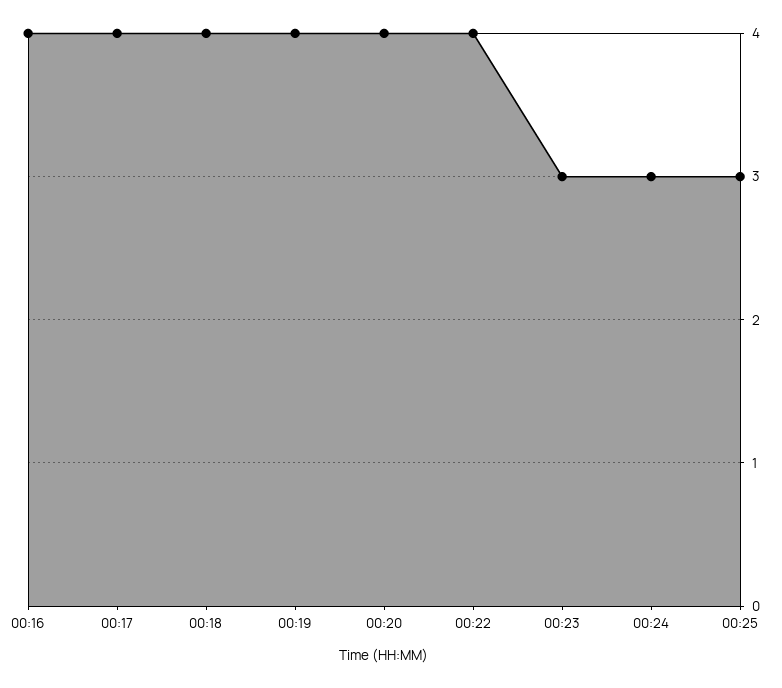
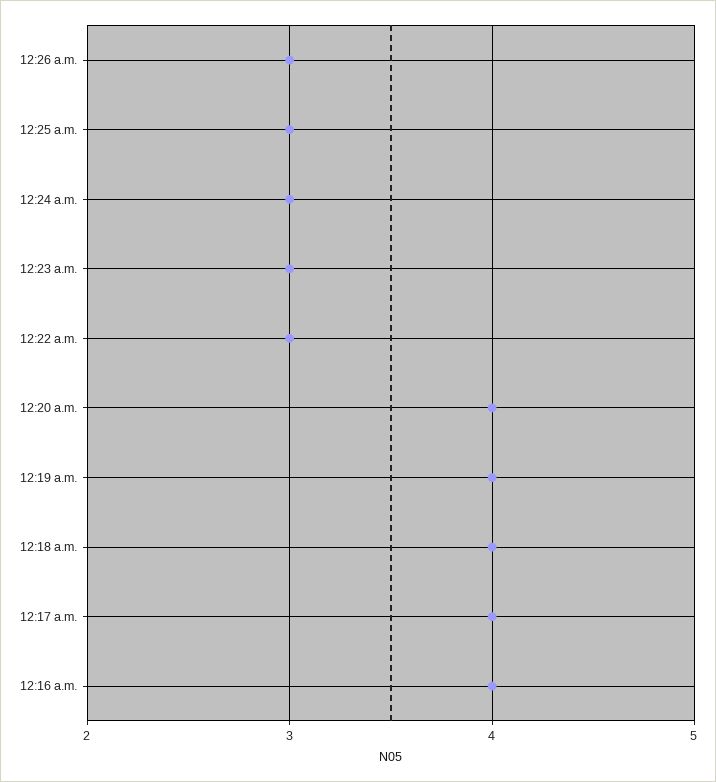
00:22: 4 -> 3
12:26 a.m.: none -> 3

